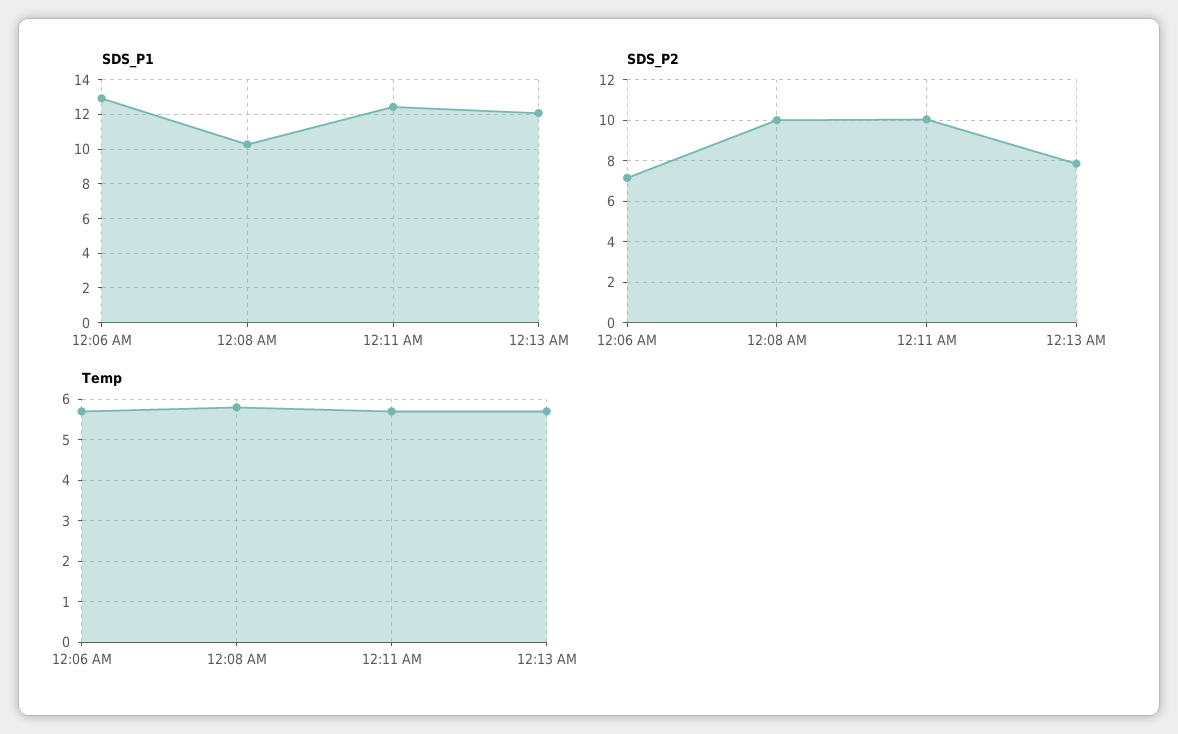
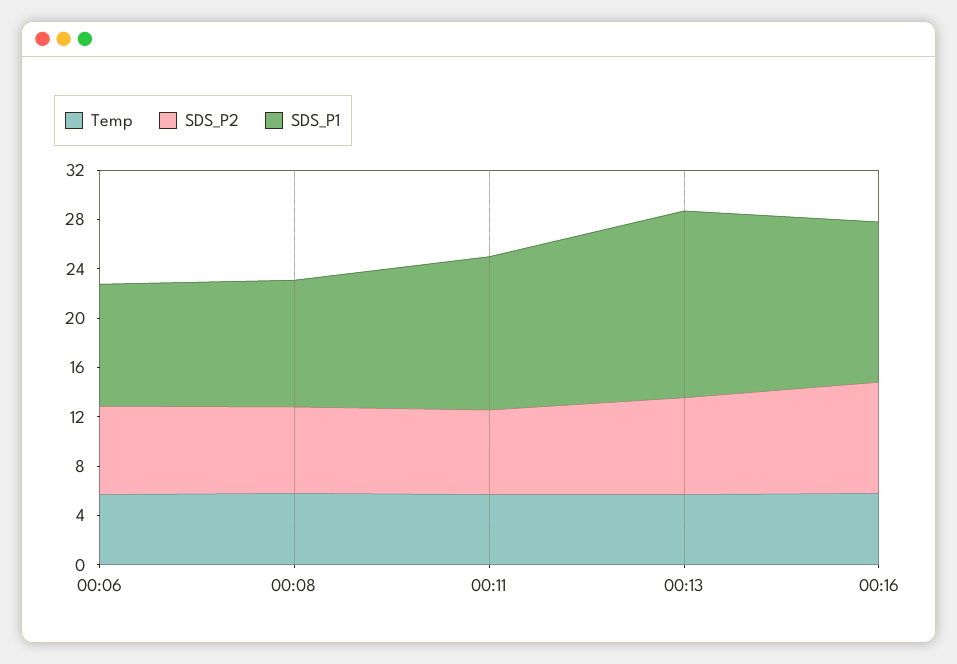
SDS_P1, 12:06 AM: 13 -> 10
SDS_P1, 12:13 AM: 12 -> 15
SDS_P2, 12:08 AM: 10 -> 7
SDS_P2, 12:11 AM: 10 -> 7
Temp, 00:16: none -> 6
SDS_P2, 00:16: none -> 9
SDS_P1, 00:16: none -> 13

